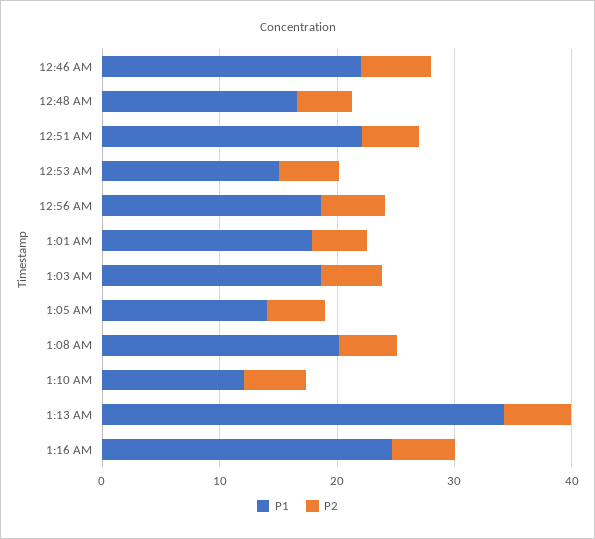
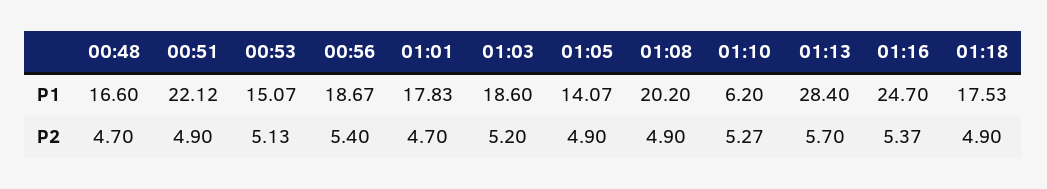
P1, 12:46 AM: 22 -> none
P2, 12:46 AM: 6 -> none
P1, 1:10 AM: 12 -> 6.2
P1, 1:13 AM: 34 -> 28.4
P1, 01:18: none -> 17.53
P2, 01:18: none -> 4.9

